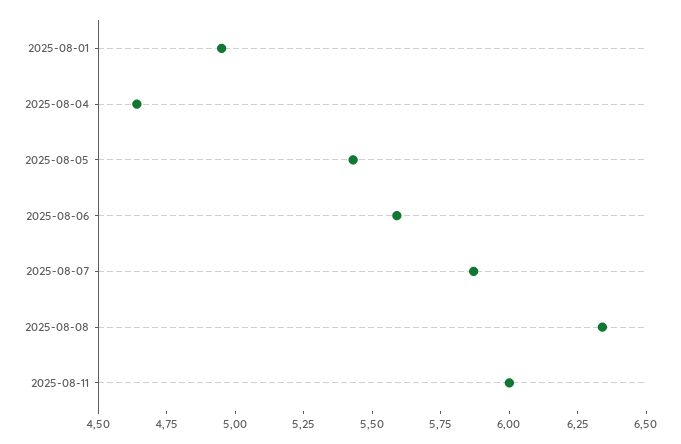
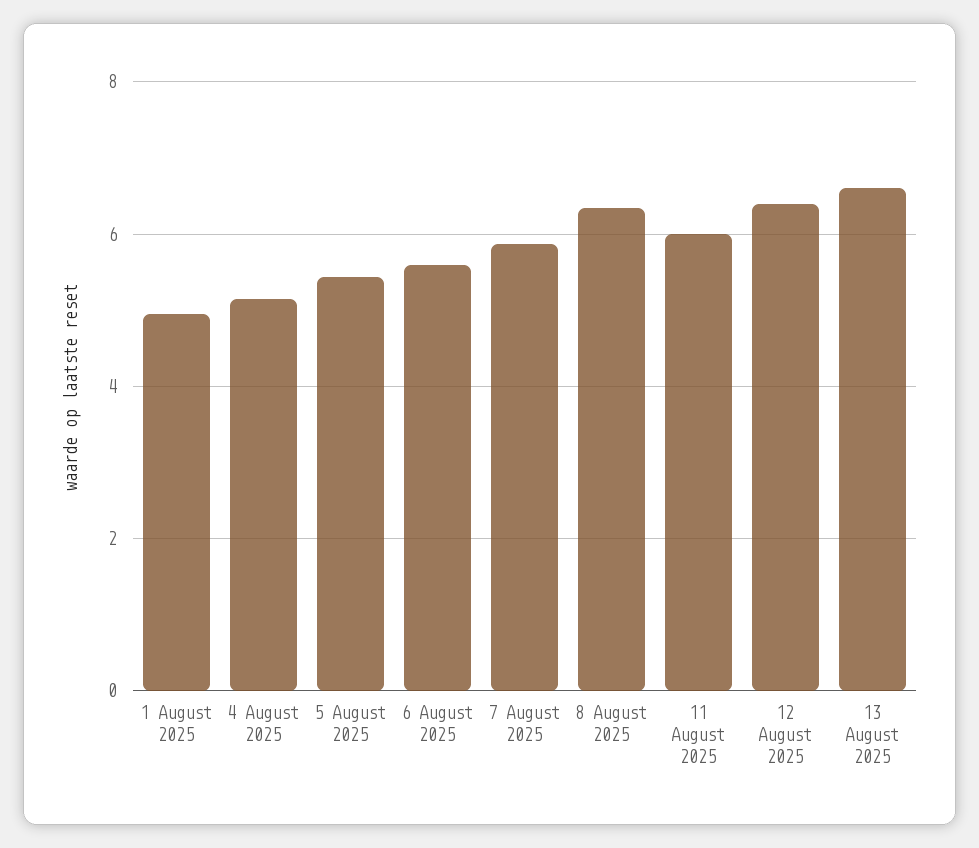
2025-08-04: 4.65 -> 5.2
12 August 2025: none -> 6.4
13 August 2025: none -> 6.6

